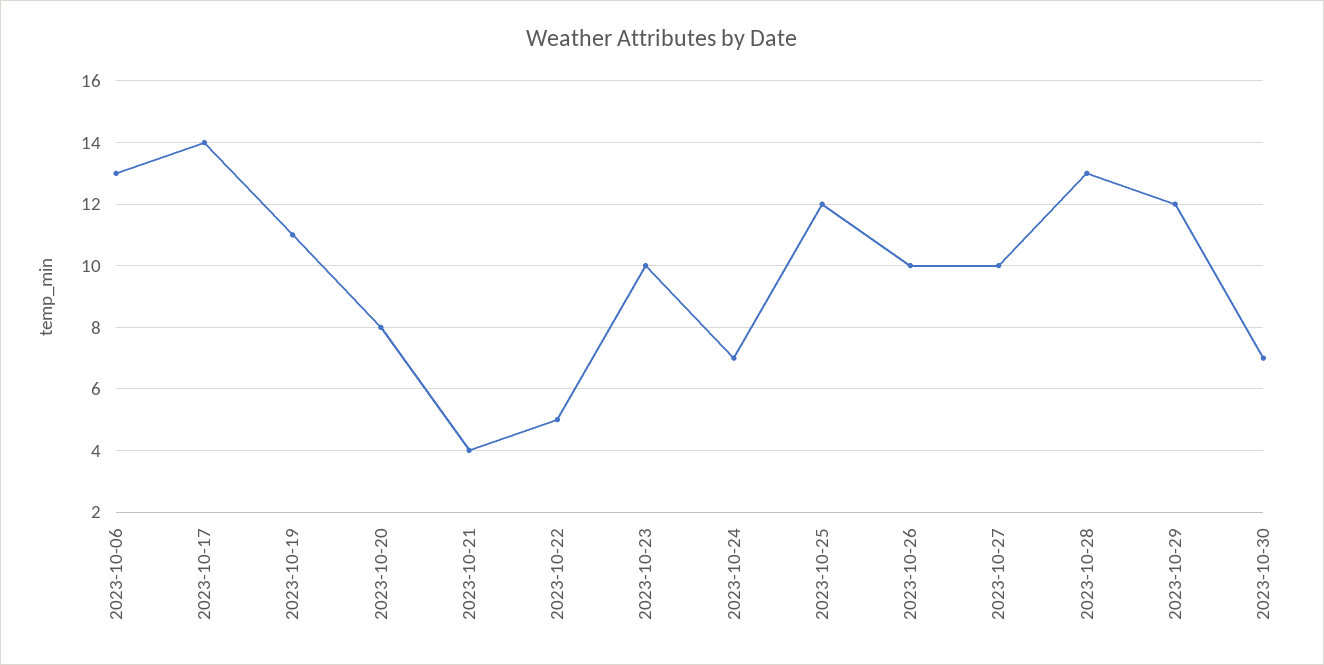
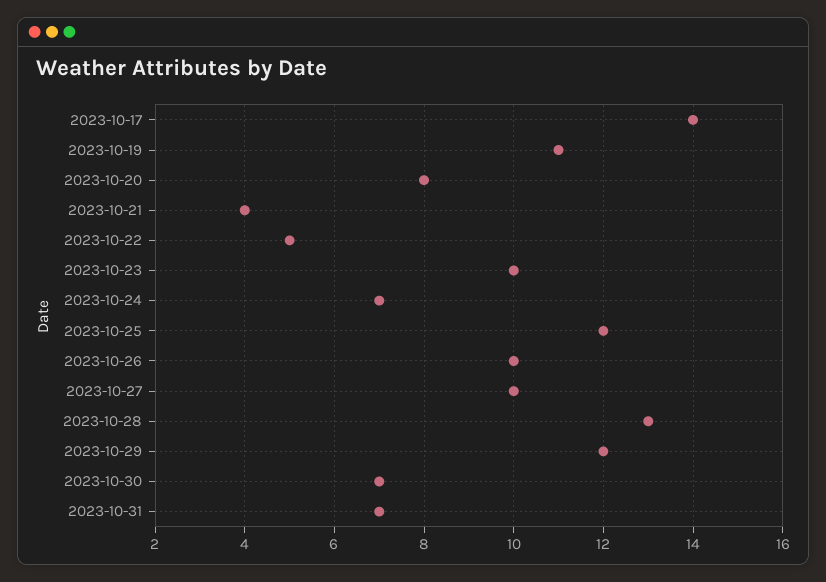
2023-10-06: 13 -> none
2023-10-31: none -> 7

